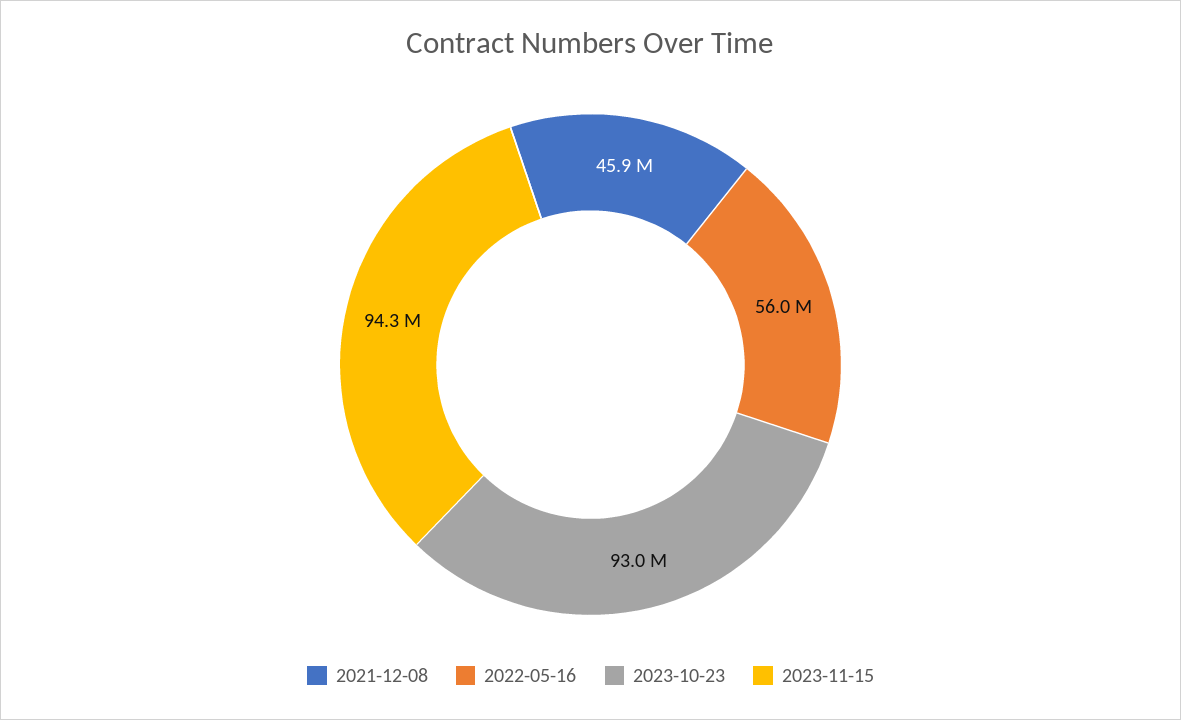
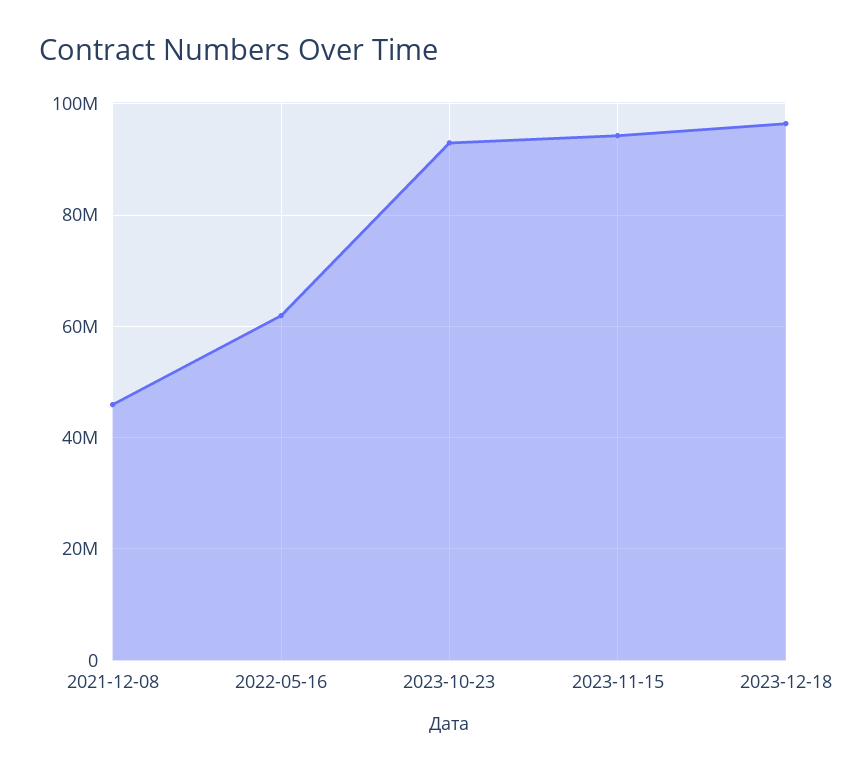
2022-05-16: 56000000 -> 62000000
2023-12-18: none -> 96000000

